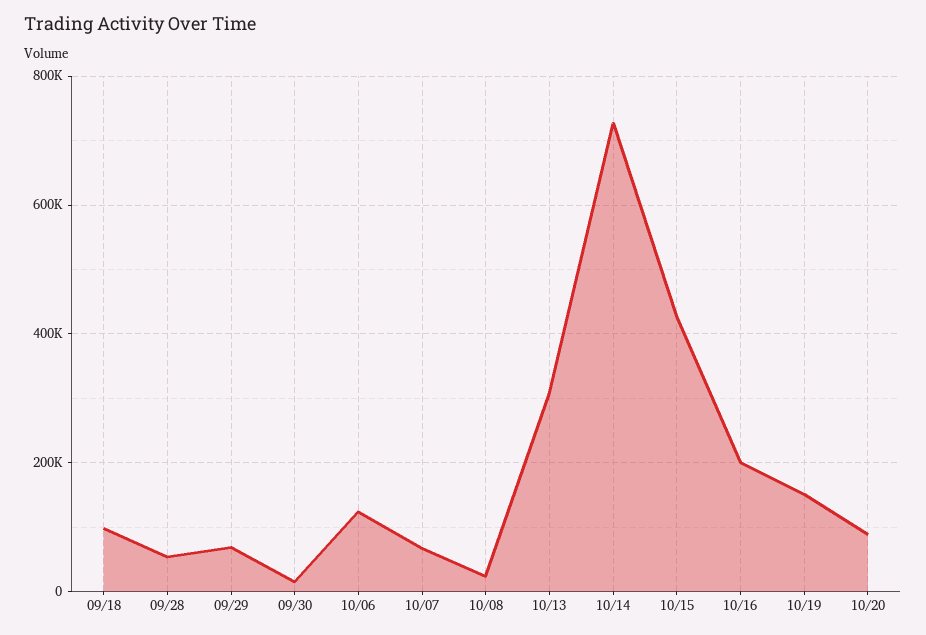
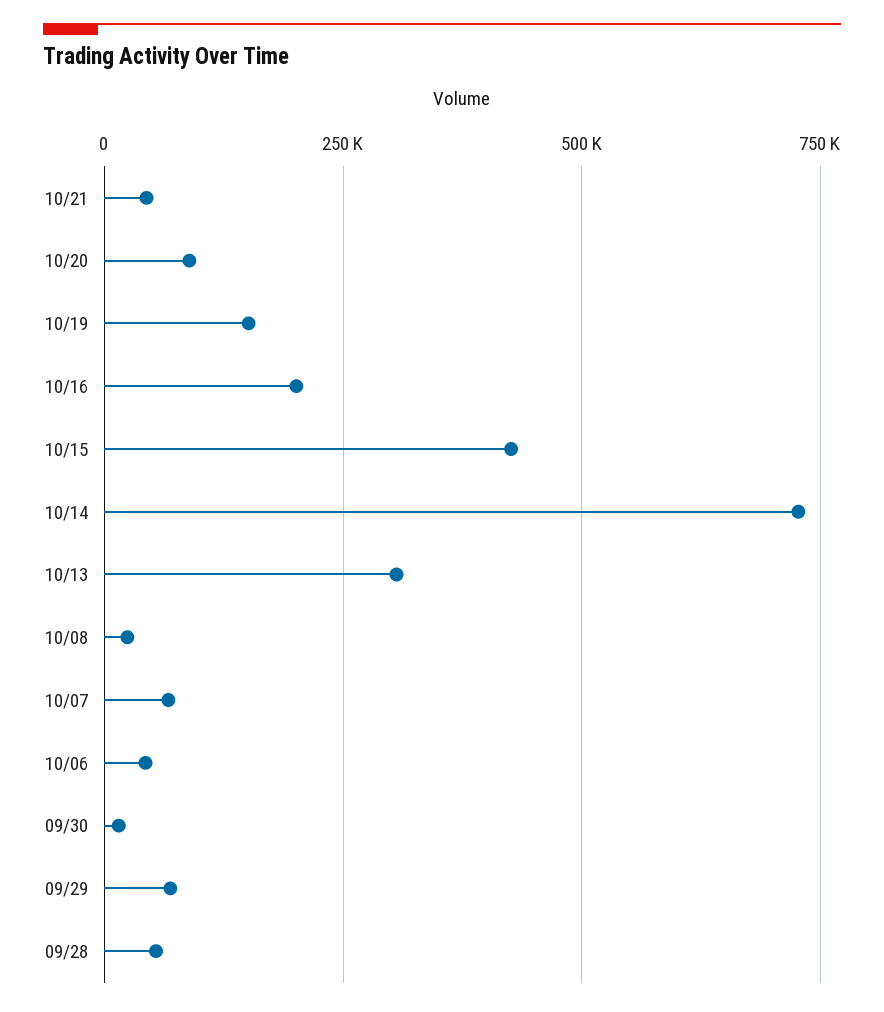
09/18: 100000 -> none
10/06: 120000 -> 50000
10/21: none -> 50000

